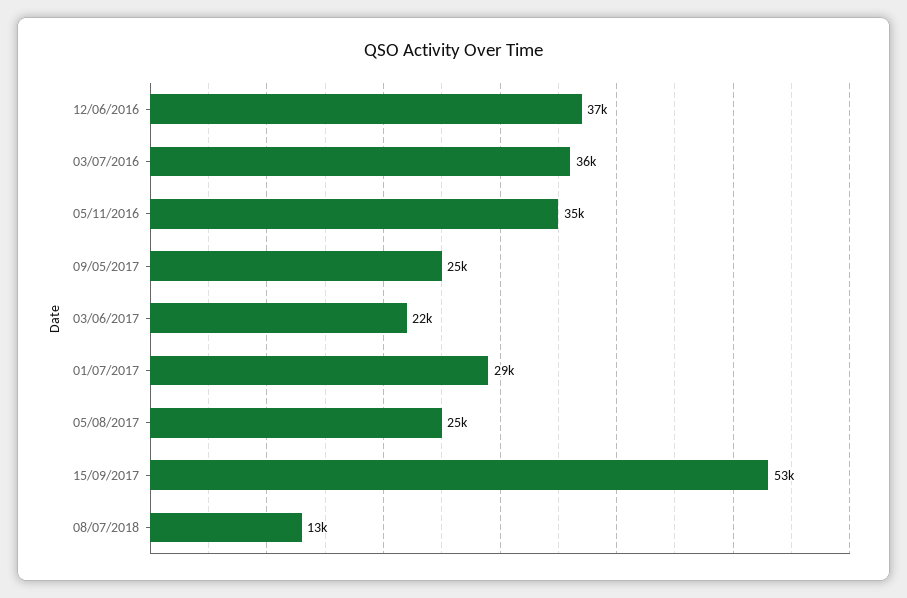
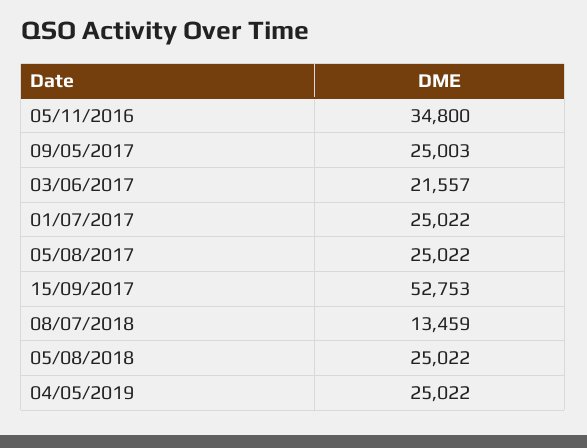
12/06/2016: 37000 -> none
03/07/2016: 36000 -> none
01/07/2017: 29000 -> 25022
05/08/2018: none -> 25022
04/05/2019: none -> 25022

